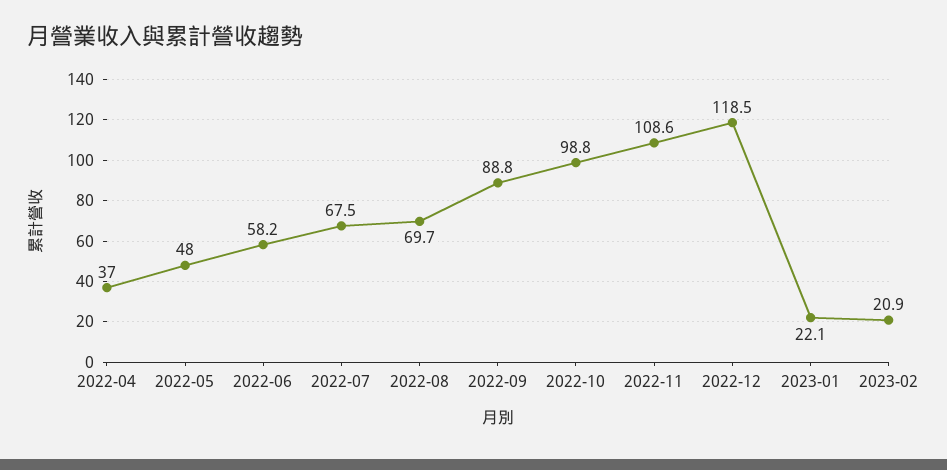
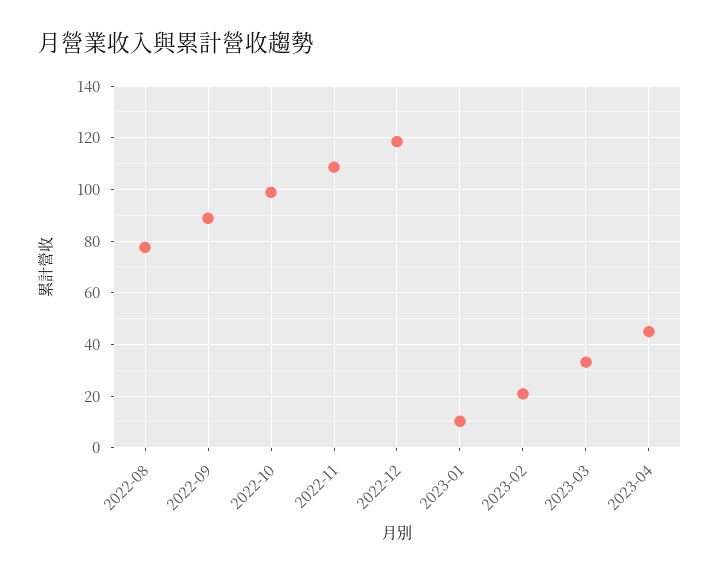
2022-04: 37 -> none
2022-05: 48 -> none
2022-06: 58.2 -> none
2022-07: 67.5 -> none
2022-08: 69.7 -> 77.5
2023-01: 22.1 -> 10
2023-03: none -> 32.5
2023-04: none -> 45

